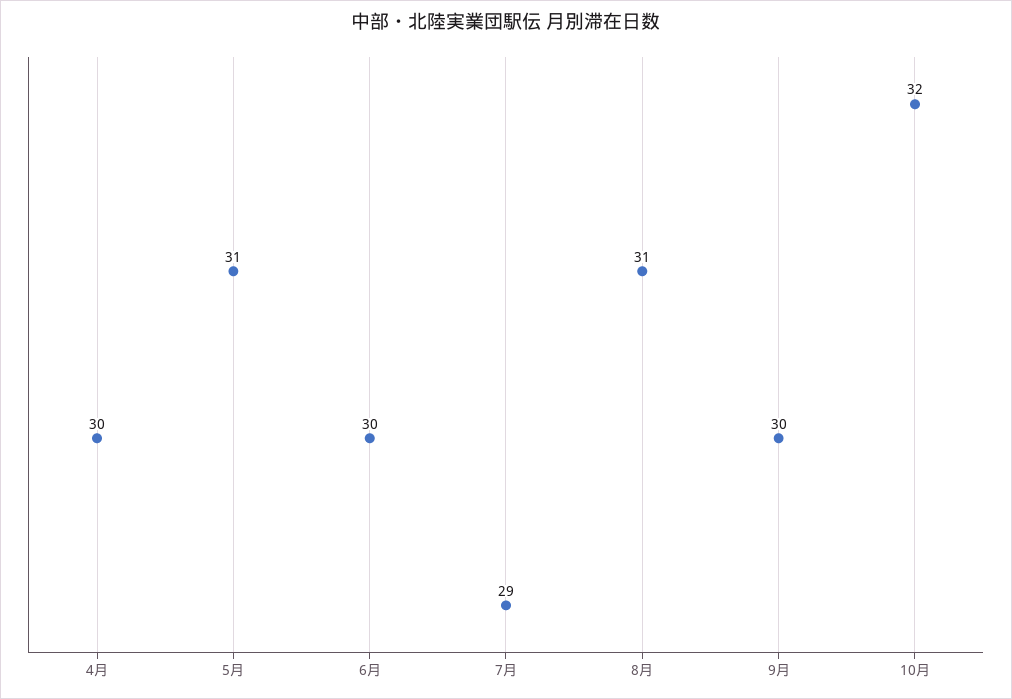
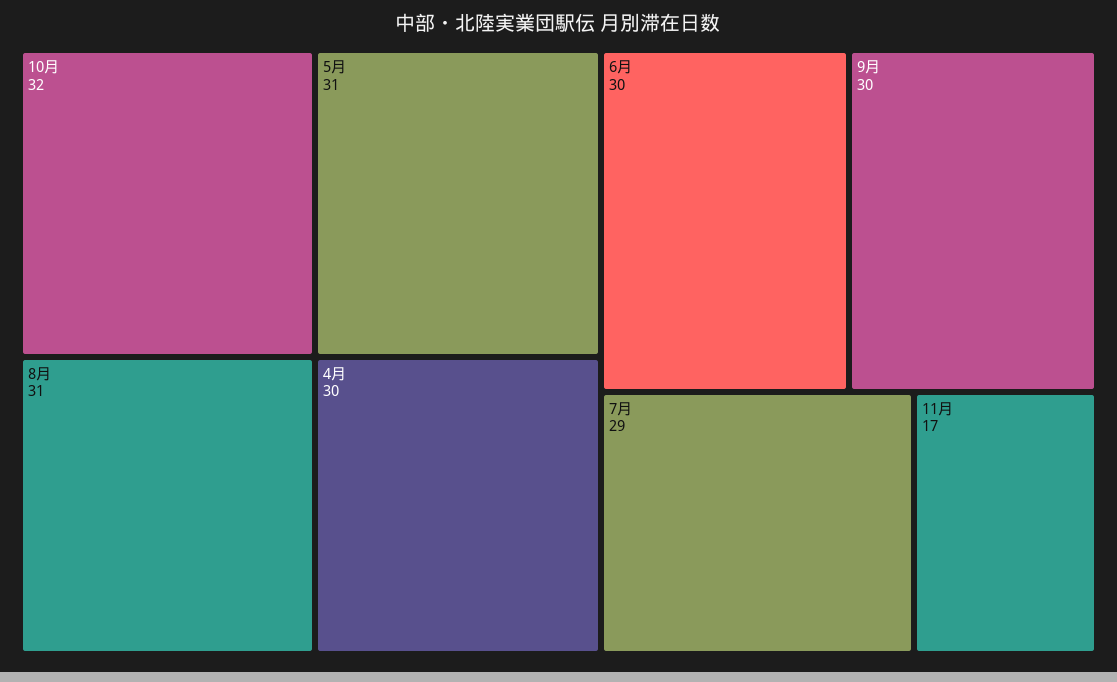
11月: none -> 17

